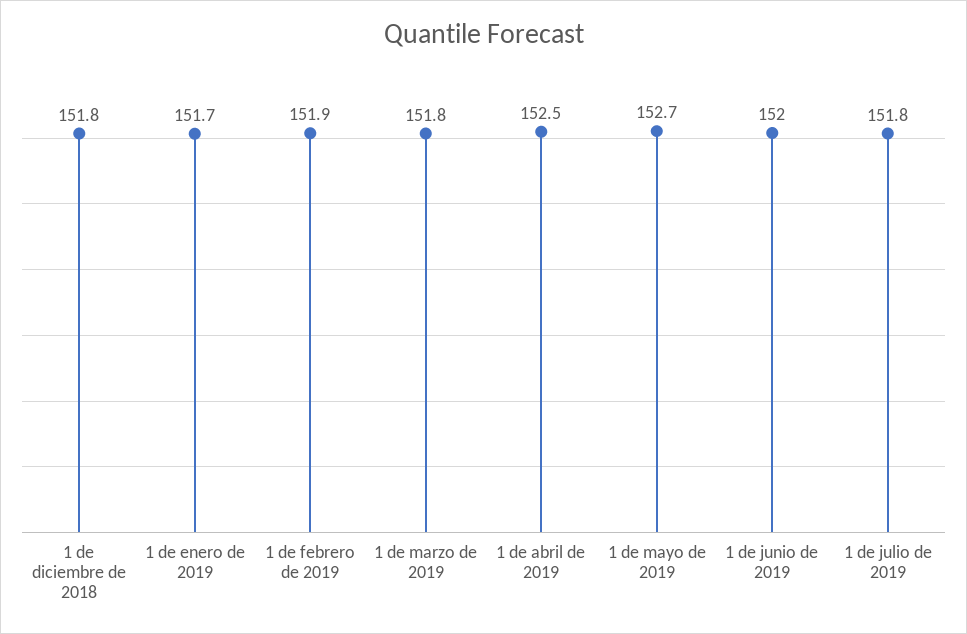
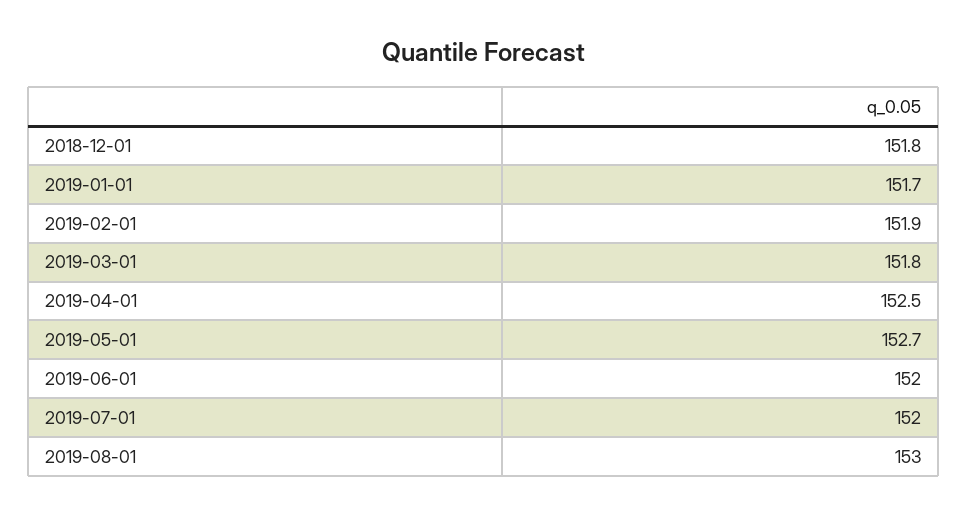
1 de julio de 2019: 151.8 -> 152
2019-08-01: none -> 153

